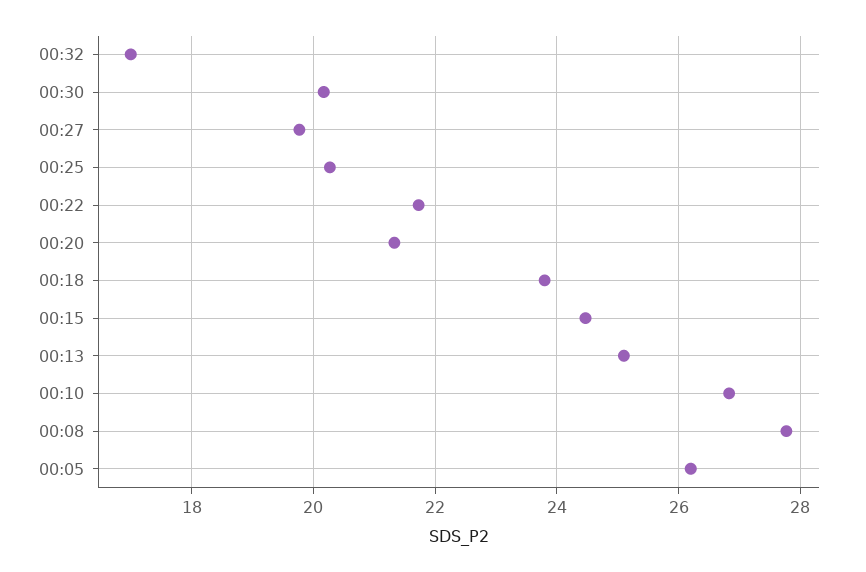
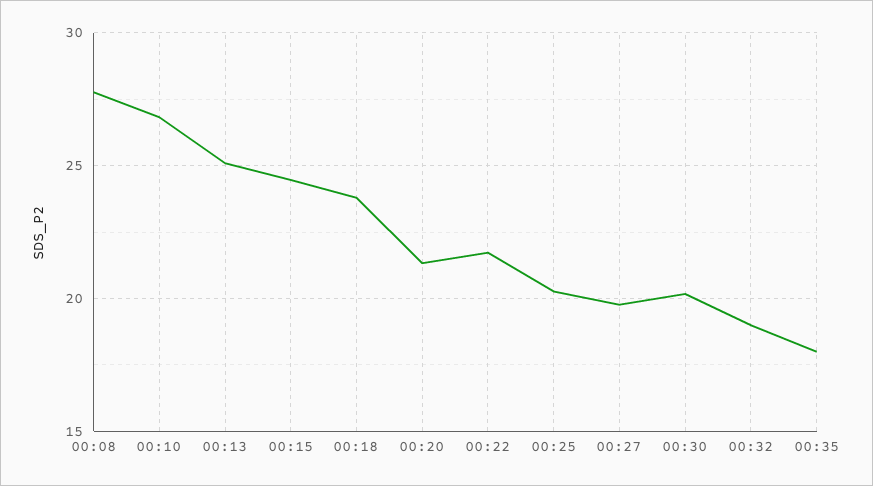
00:32: 17 -> 19
00:05: 26.2 -> none
00:35: none -> 18

